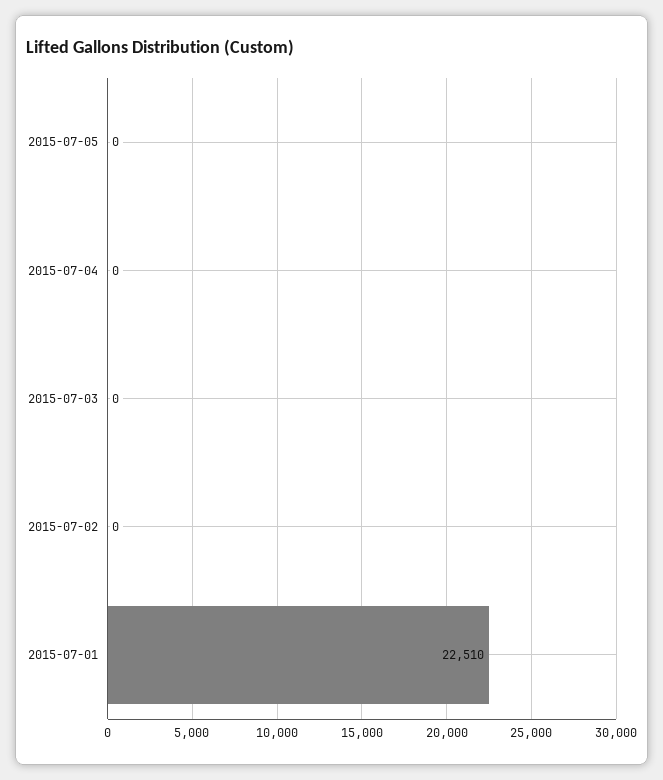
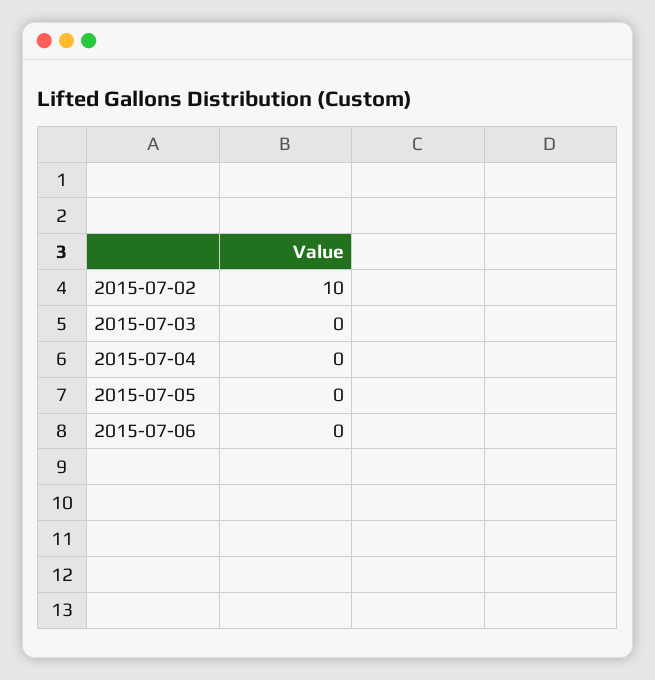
2015-07-02: 0 -> 10
2015-07-01: 22510 -> none
2015-07-06: none -> 0

